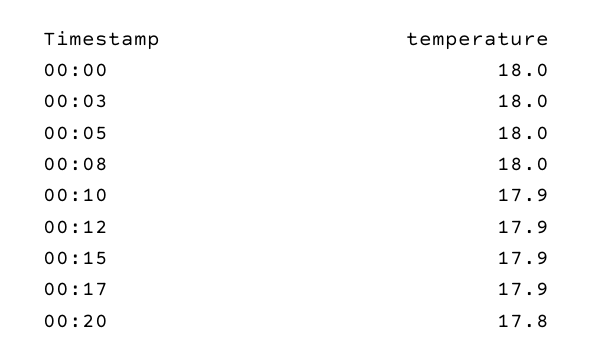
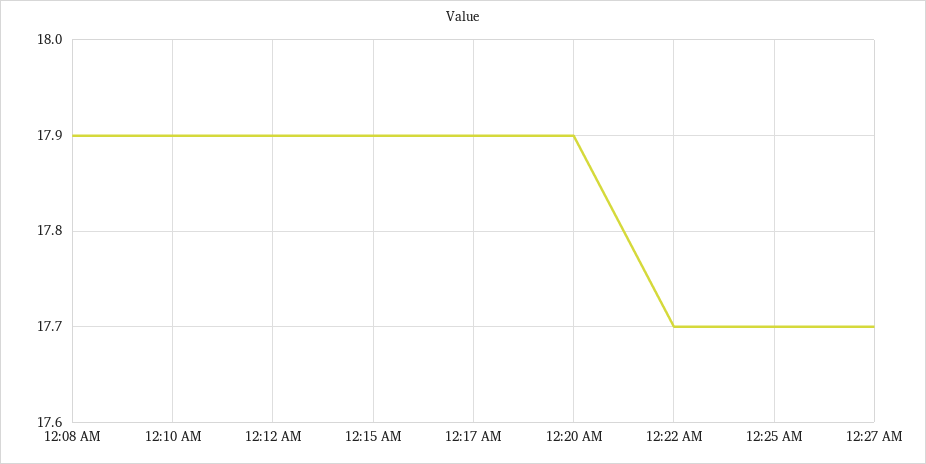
00:00: 18 -> none
00:03: 18 -> none
00:05: 18 -> none
00:08: 18 -> 17.9
00:20: 17.8 -> 17.9
12:22 AM: none -> 17.7
12:25 AM: none -> 17.7
12:27 AM: none -> 17.7

